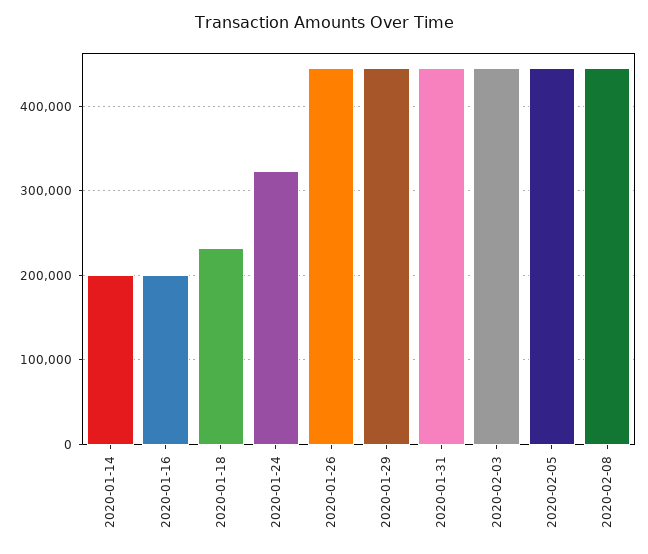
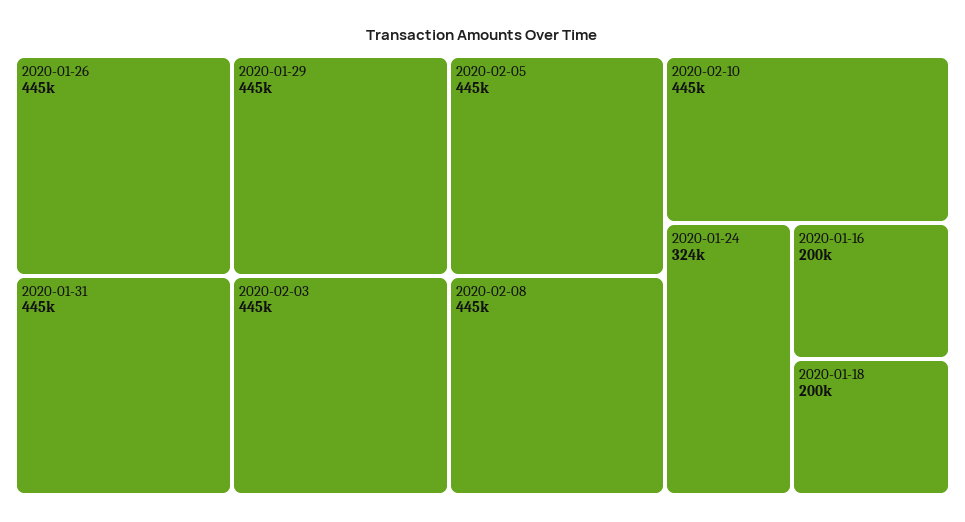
2020-01-14: 200000 -> none
2020-01-18: 230000 -> 200000
2020-02-10: none -> 445000

